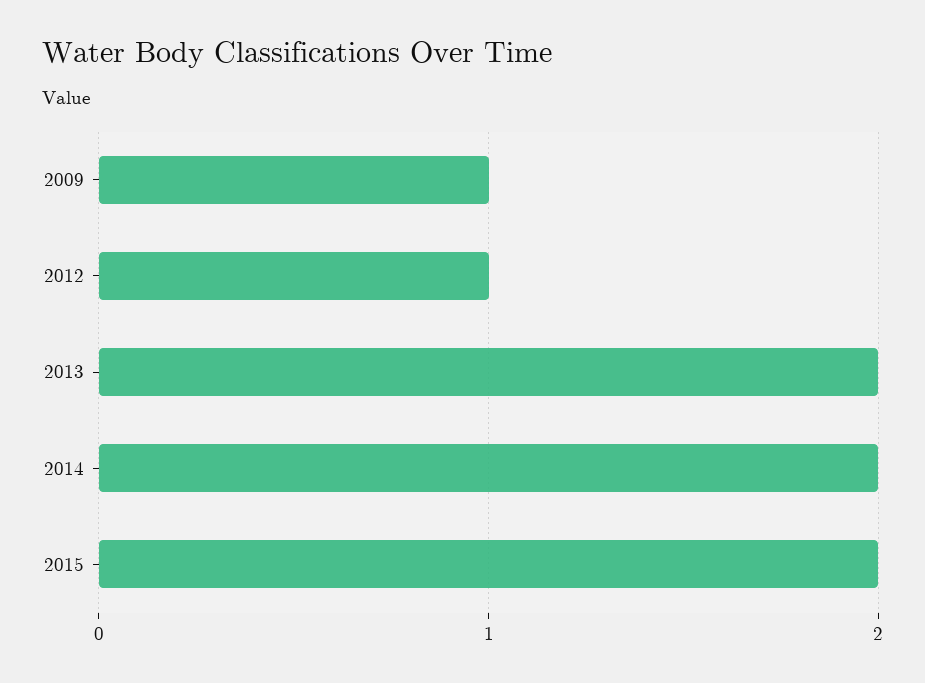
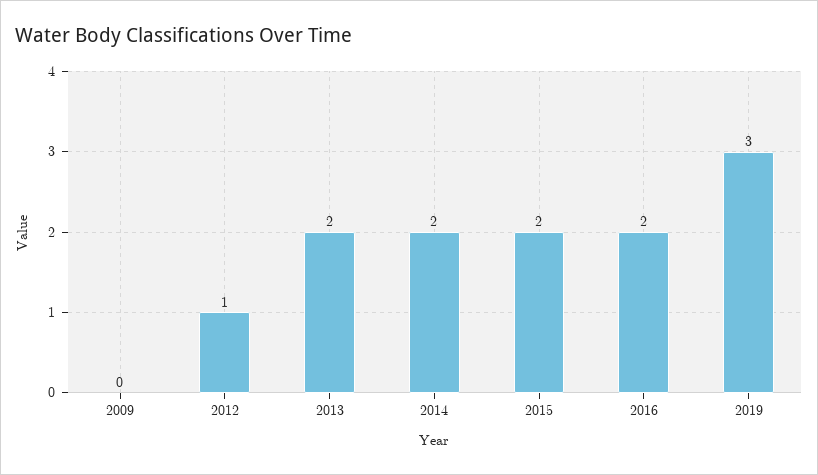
2009: 1 -> 0
2016: none -> 2
2019: none -> 3

